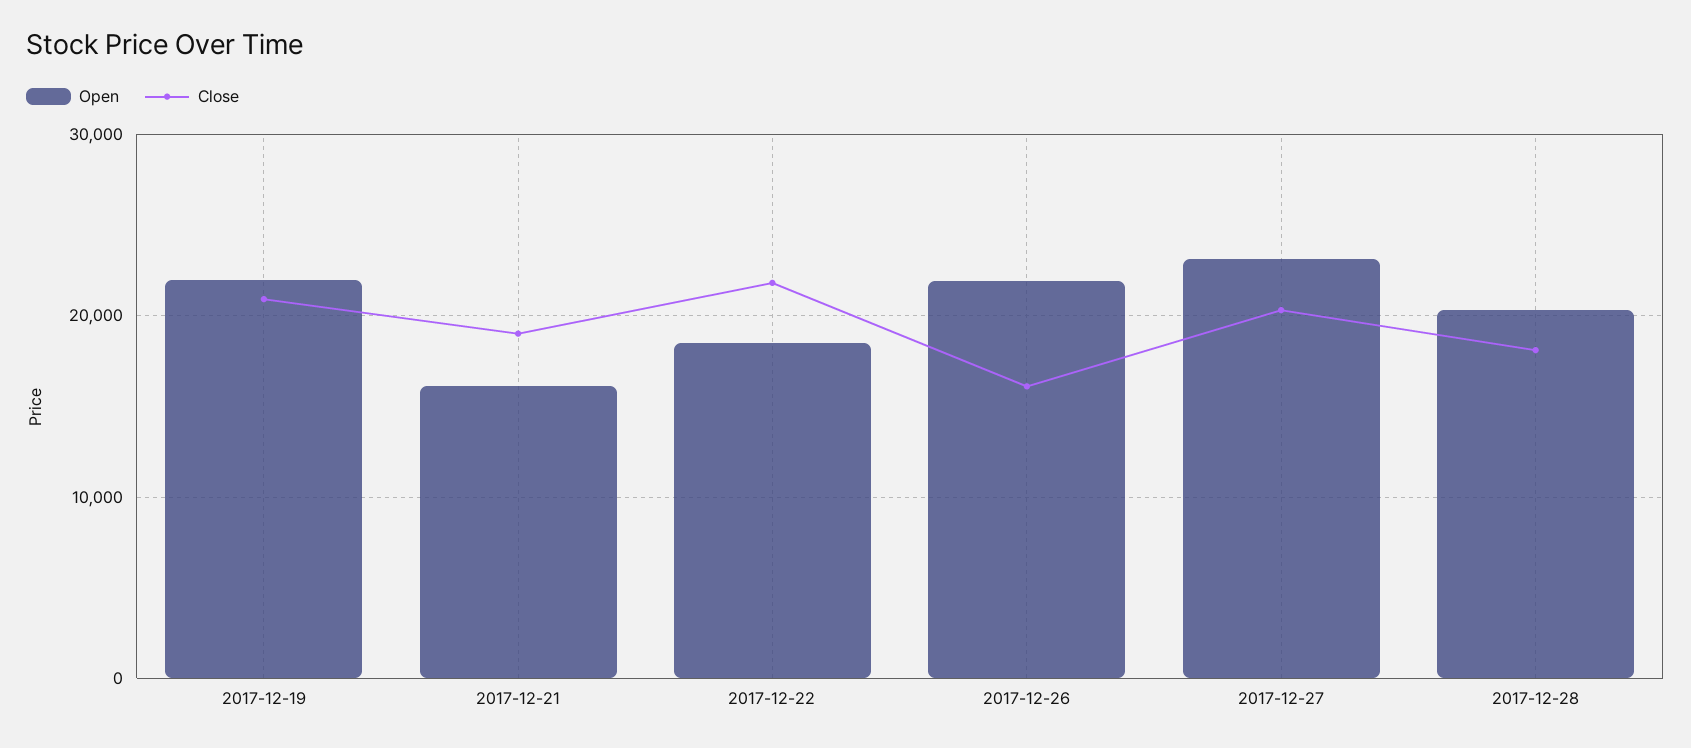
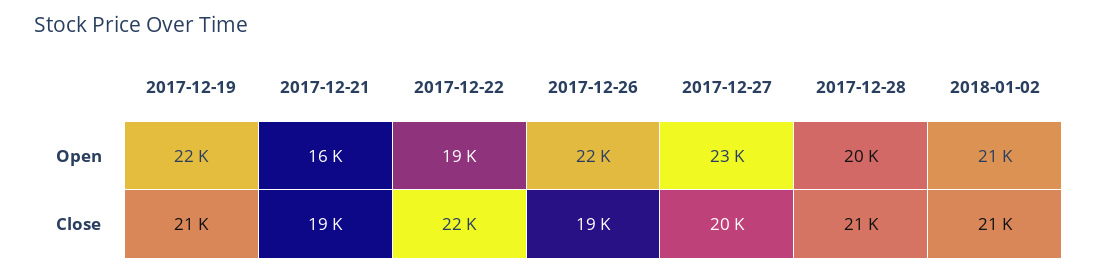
Close, 2017-12-26: 16000 -> 19000
Close, 2017-12-28: 18000 -> 21000
Open, 2018-01-02: none -> 21000
Close, 2018-01-02: none -> 21000

